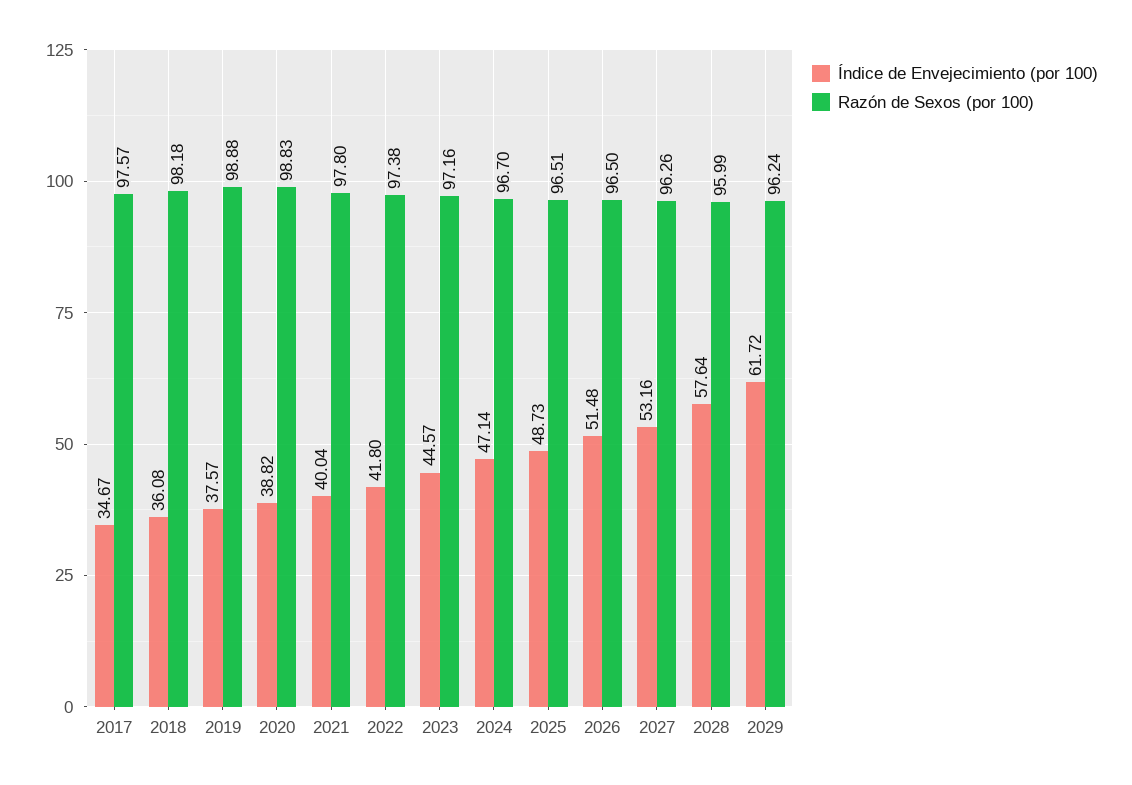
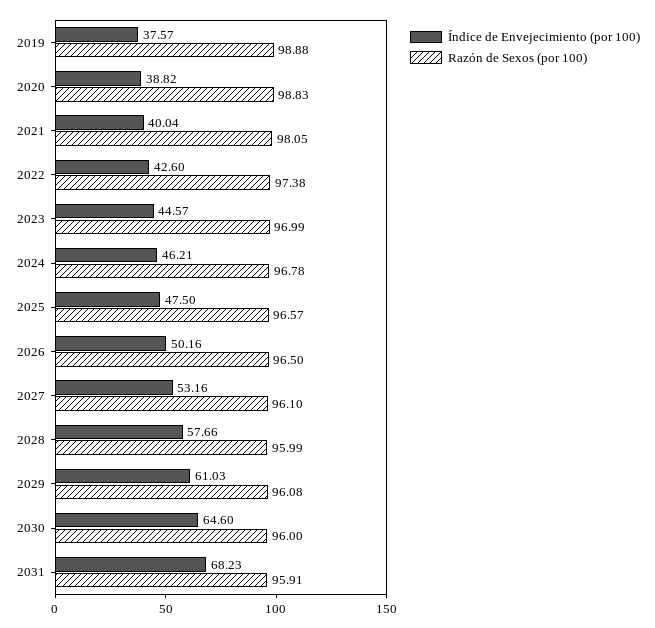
Índice de Envejecimiento (por 100), 2017: 34.67 -> none
Razón de Sexos (por 100), 2017: 97.57 -> none
Índice de Envejecimiento (por 100), 2018: 36.08 -> none
Razón de Sexos (por 100), 2018: 98.18 -> none
Razón de Sexos (por 100), 2021: 97.8 -> 98.05
Índice de Envejecimiento (por 100), 2022: 41.8 -> 42.6
Razón de Sexos (por 100), 2023: 97.16 -> 96.99
Índice de Envejecimiento (por 100), 2024: 47.14 -> 46.21
Razón de Sexos (por 100), 2024: 96.7 -> 96.78
Índice de Envejecimiento (por 100), 2025: 48.73 -> 47.5
Razón de Sexos (por 100), 2025: 96.51 -> 96.57
Índice de Envejecimiento (por 100), 2026: 51.48 -> 50.16
Razón de Sexos (por 100), 2027: 96.26 -> 96.1
Índice de Envejecimiento (por 100), 2028: 57.64 -> 57.66
Índice de Envejecimiento (por 100), 2029: 61.72 -> 61.03
Razón de Sexos (por 100), 2029: 96.24 -> 96.08
Índice de Envejecimiento (por 100), 2030: none -> 64.6
Razón de Sexos (por 100), 2030: none -> 96
Índice de Envejecimiento (por 100), 2031: none -> 68.23
Razón de Sexos (por 100), 2031: none -> 95.91

